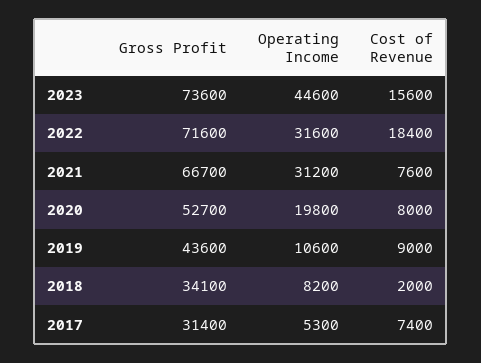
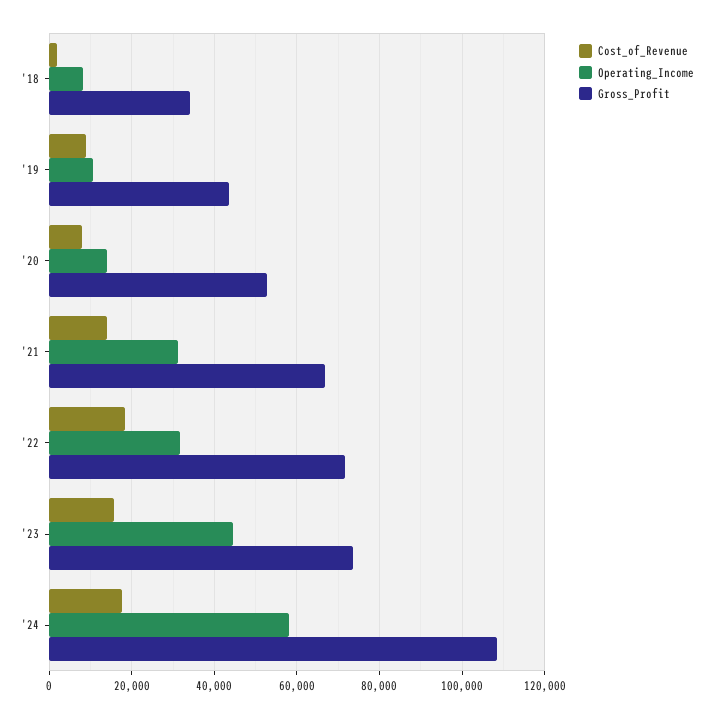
Cost of Revenue, 2021: 7600 -> 14000
Operating Income, 2020: 19800 -> 14000
Gross Profit, 2017: 31400 -> none
Operating Income, 2017: 5300 -> none
Cost of Revenue, 2017: 7400 -> none
Cost of Revenue, '24: none -> 18000
Operating Income, '24: none -> 58000
Gross Profit, '24: none -> 108000

